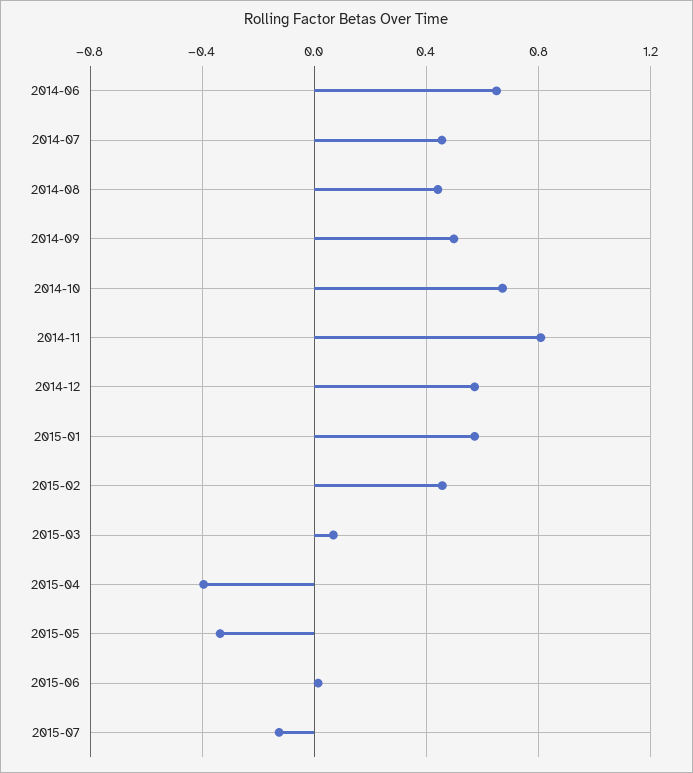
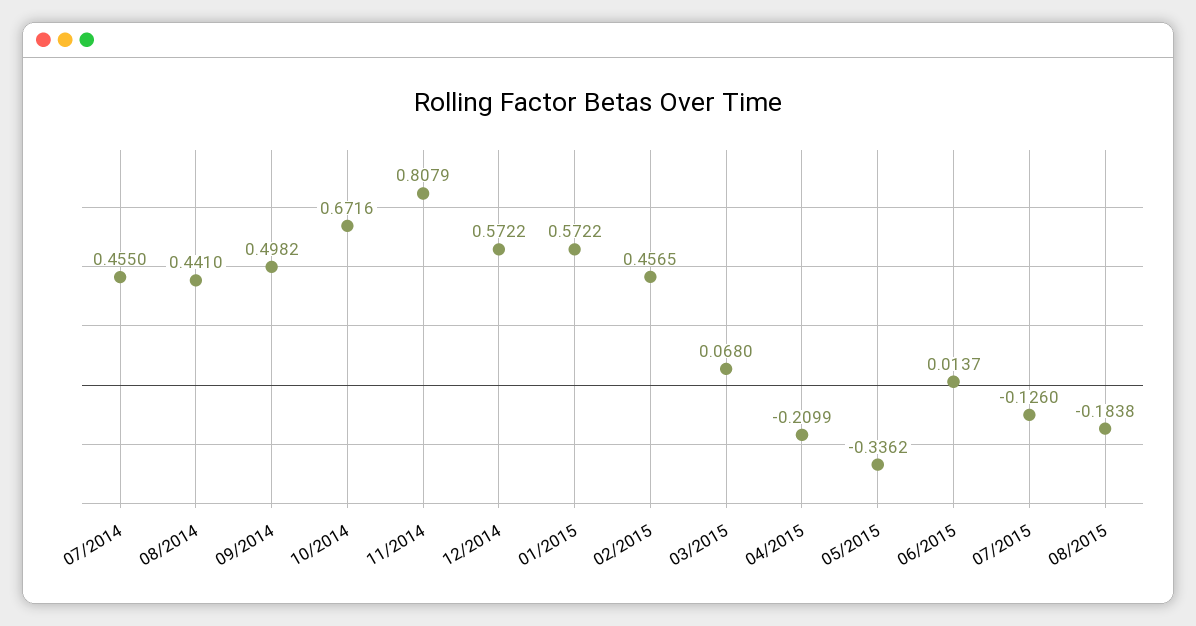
2014-06: 0.65 -> none
2015-04: -0.4 -> -0.2099
08/2015: none -> -0.1838

